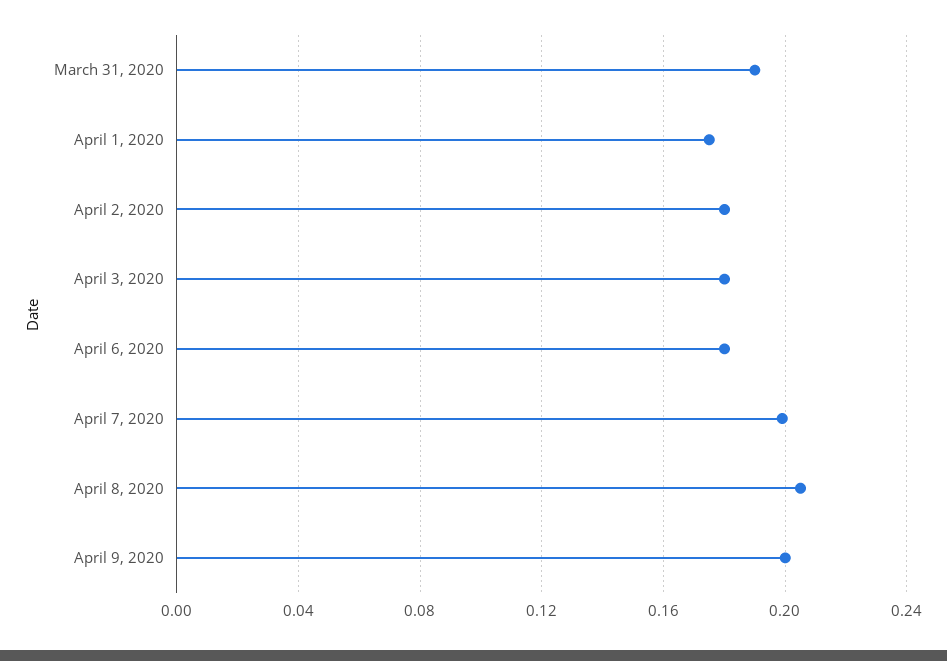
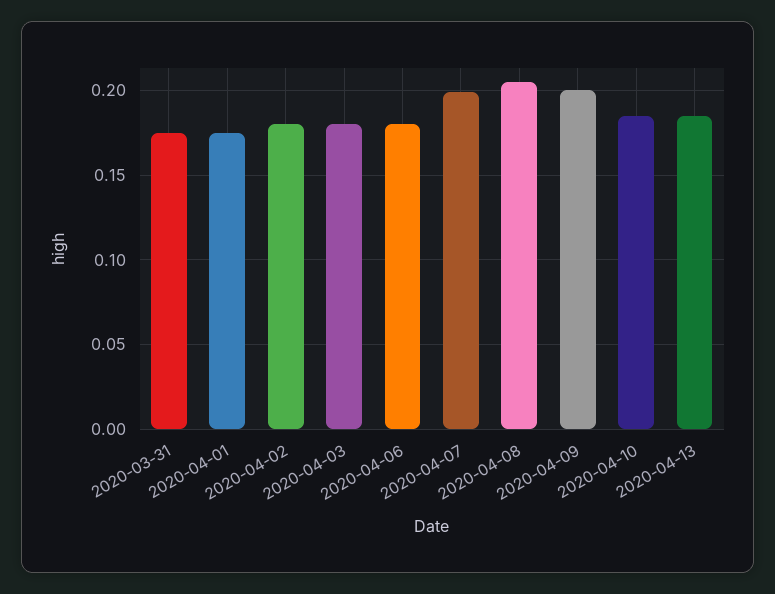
March 31, 2020: 0.19 -> 0.175
2020-04-10: none -> 0.185
2020-04-13: none -> 0.185

